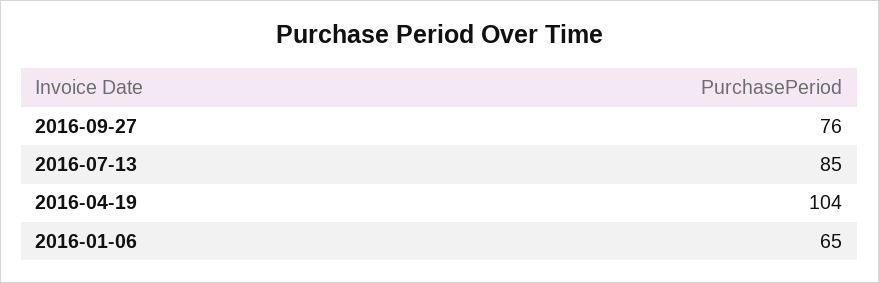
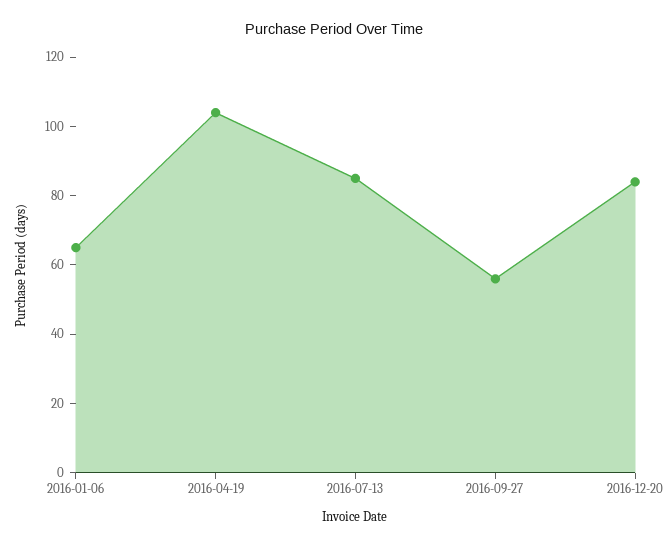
2016-09-27: 76 -> 55
2016-12-20: none -> 85

